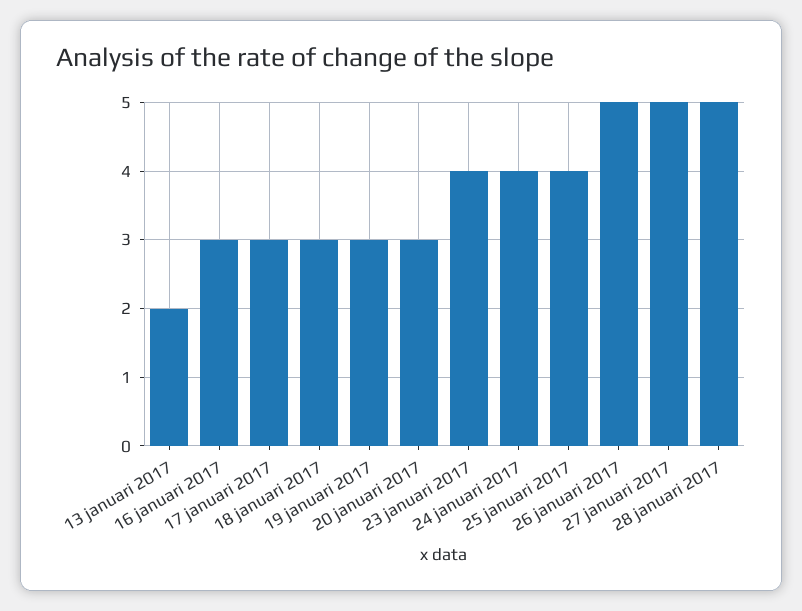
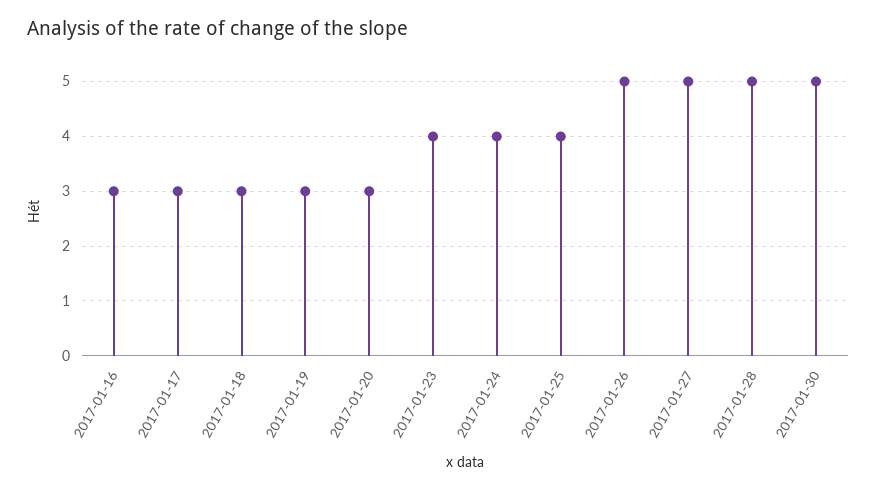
13 januari 2017: 2 -> none
2017-01-30: none -> 5

